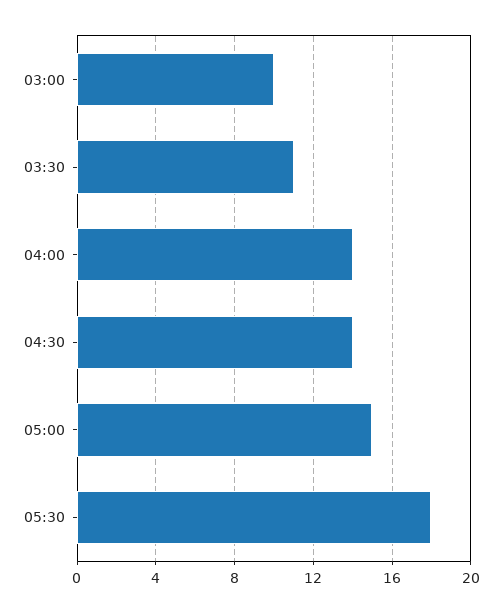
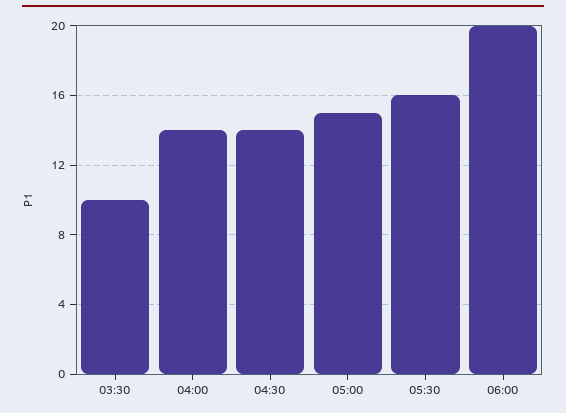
03:00: 10 -> none
03:30: 11 -> 10
05:30: 18 -> 16
06:00: none -> 20

